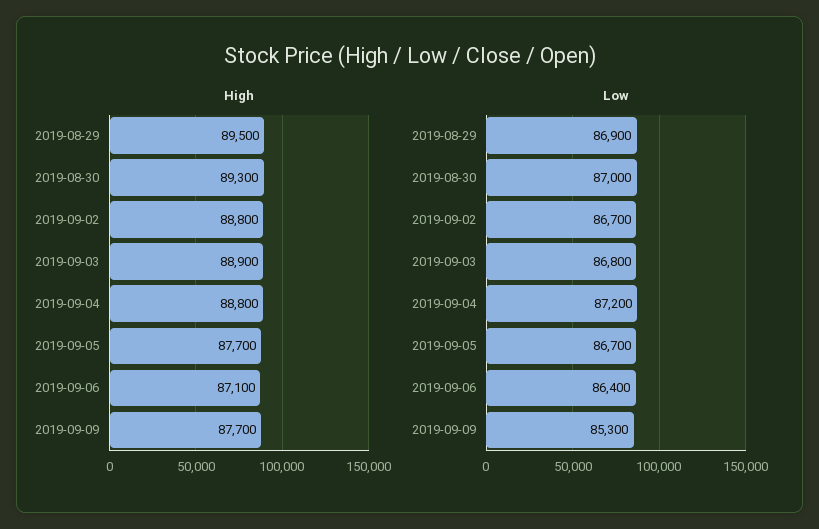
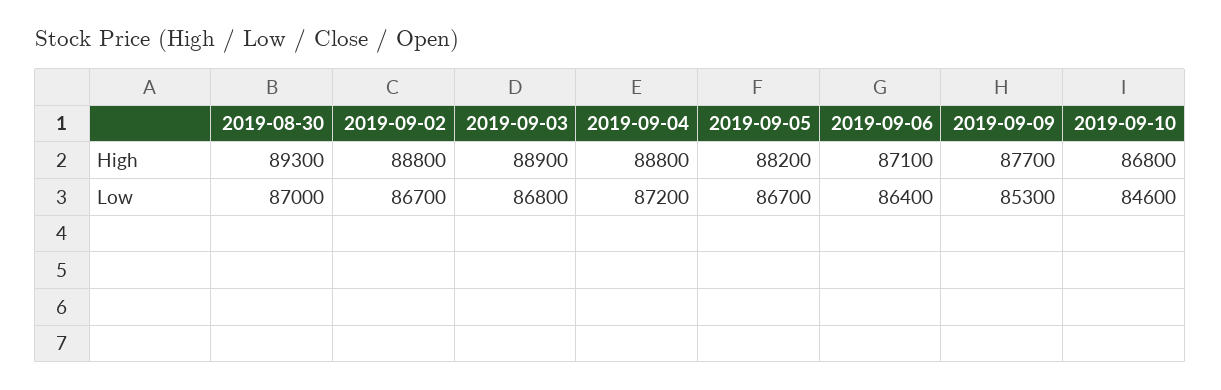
High, 2019-08-29: 89500 -> none
High, 2019-09-05: 87700 -> 88200
Low, 2019-08-29: 86900 -> none
High, 2019-09-10: none -> 86800
Low, 2019-09-10: none -> 84600

